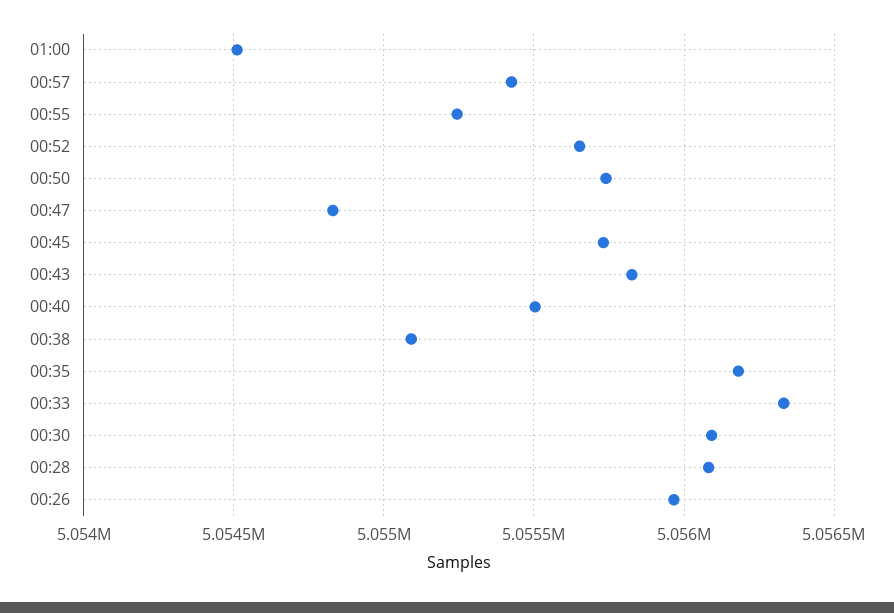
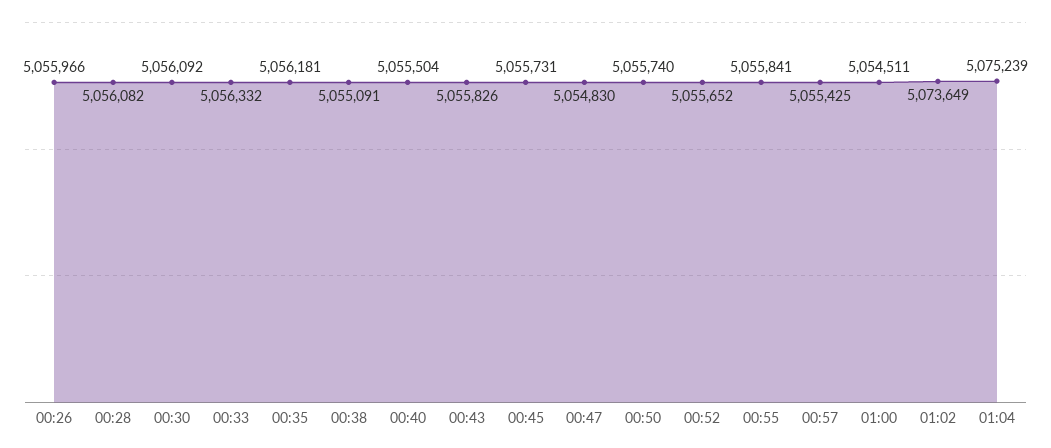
00:55: 5055250 -> 5055841
01:02: none -> 5073649
01:04: none -> 5075239

